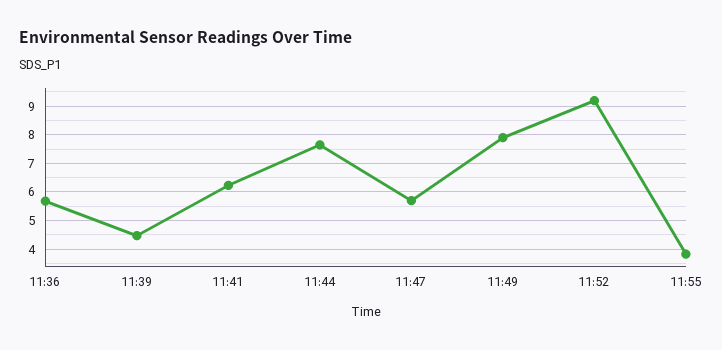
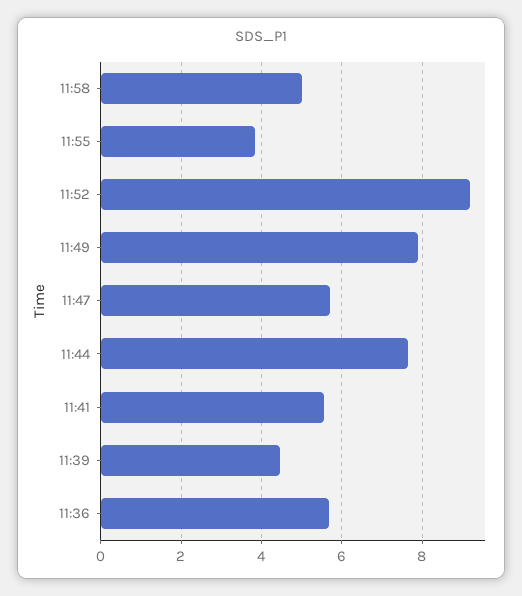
11:41: 6.25 -> 5.6
11:58: none -> 5

